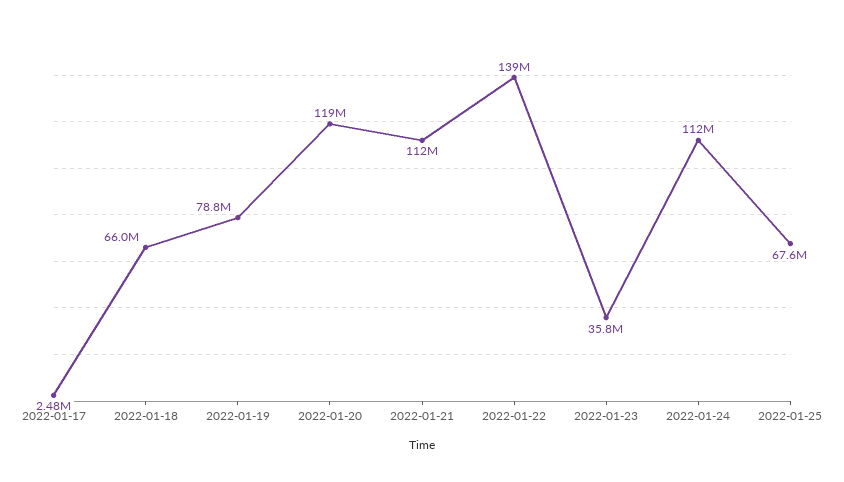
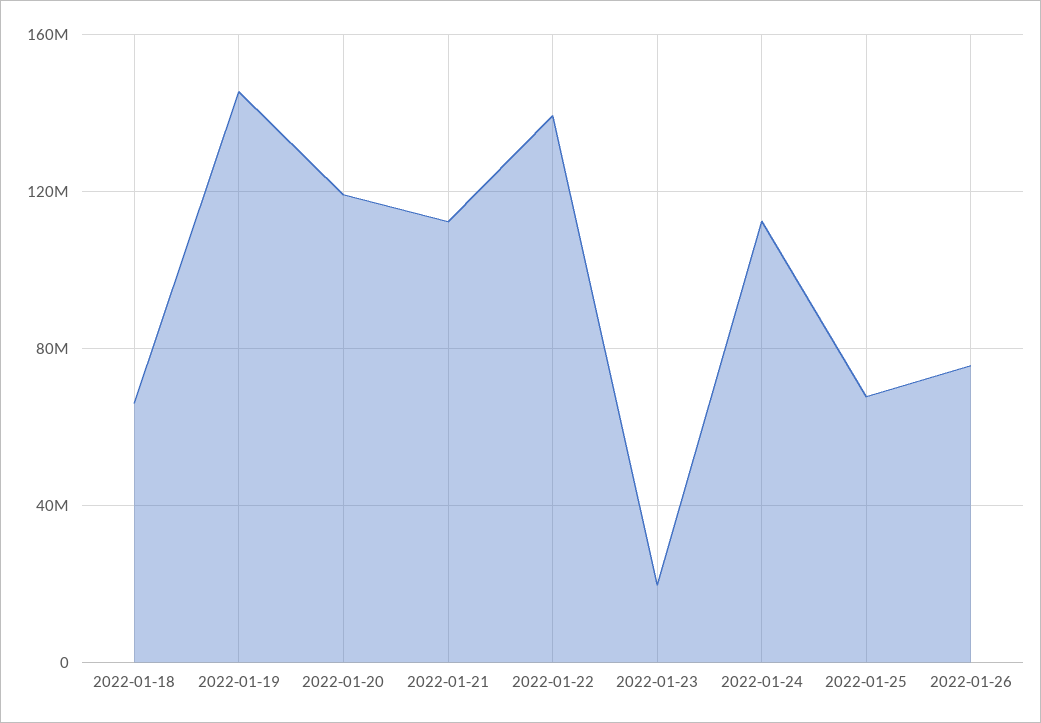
2022-01-17: 2480000 -> none
2022-01-19: 78800000 -> 145000000
2022-01-23: 35800000 -> 20000000
2022-01-26: none -> 75000000

